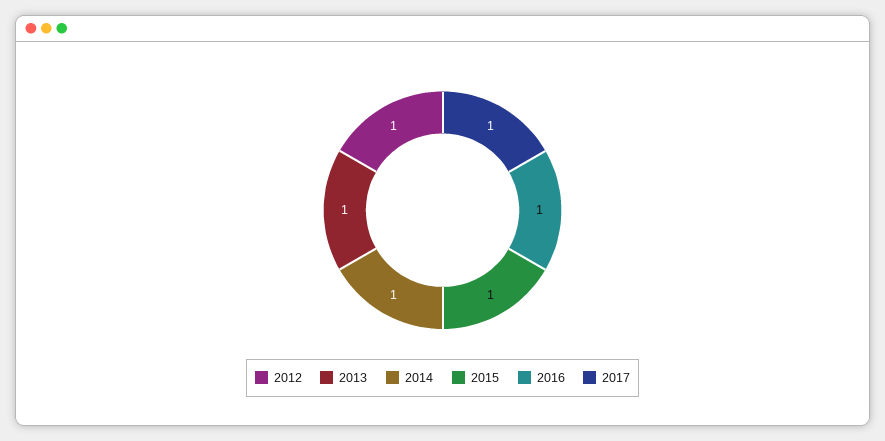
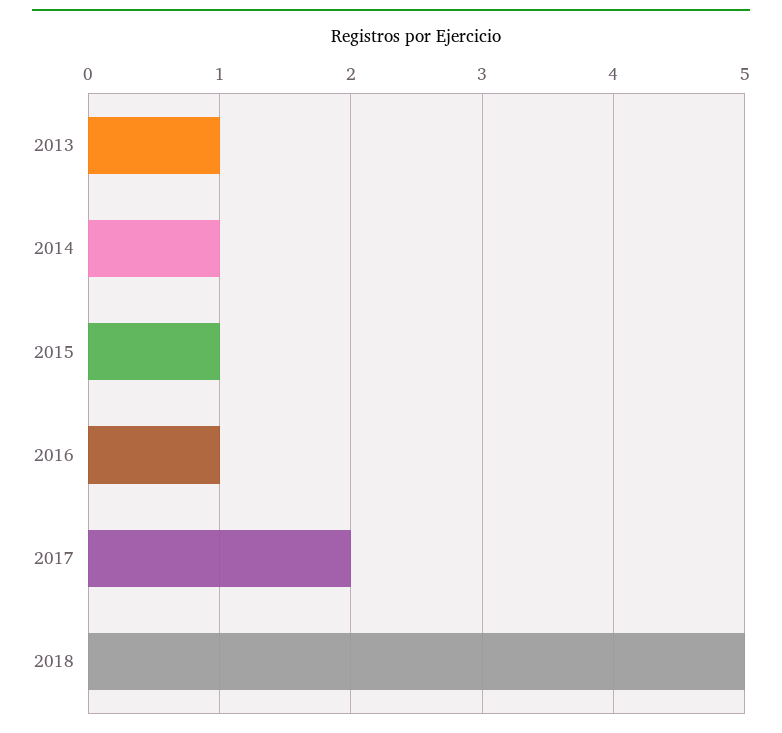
2012: 1 -> none
2017: 1 -> 2
2018: none -> 5

